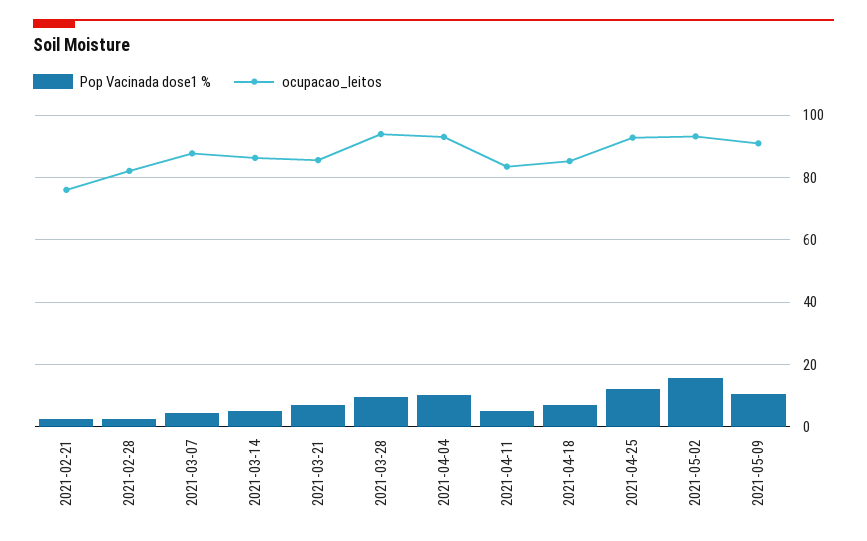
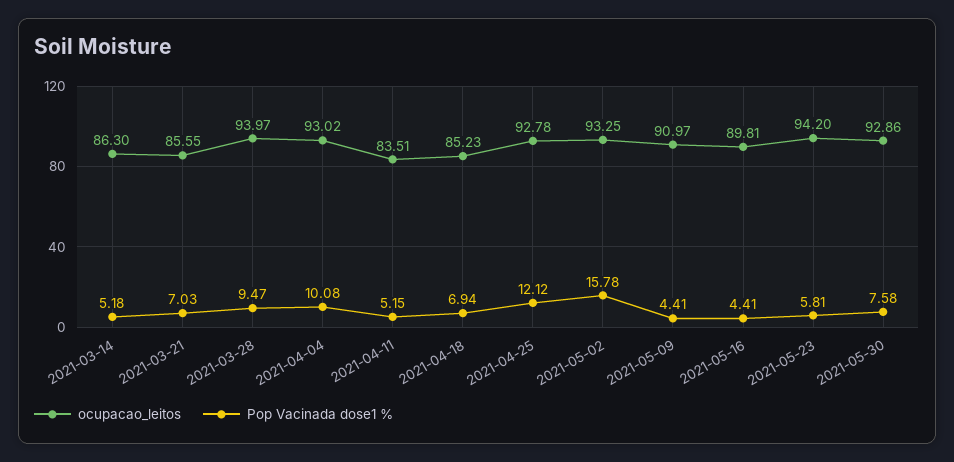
Pop Vacinada dose1 %, 2021-02-21: 2 -> none
ocupacao_leitos, 2021-02-21: 76 -> none
Pop Vacinada dose1 %, 2021-02-28: 2 -> none
ocupacao_leitos, 2021-02-28: 82 -> none
Pop Vacinada dose1 %, 2021-03-07: 4 -> none
ocupacao_leitos, 2021-03-07: 88 -> none
Pop Vacinada dose1 %, 2021-05-09: 10 -> 4.41
ocupacao_leitos, 2021-05-16: none -> 89.81
Pop Vacinada dose1 %, 2021-05-16: none -> 4.41
ocupacao_leitos, 2021-05-23: none -> 94.2
Pop Vacinada dose1 %, 2021-05-23: none -> 5.81
ocupacao_leitos, 2021-05-30: none -> 92.86
Pop Vacinada dose1 %, 2021-05-30: none -> 7.58

